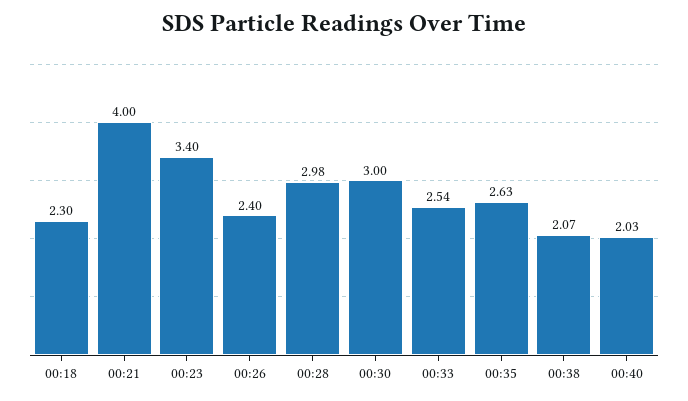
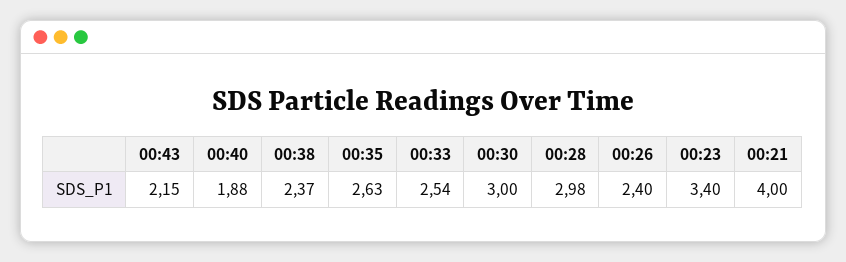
00:18: 2.3 -> none
00:38: 2.07 -> 2.37
00:40: 2.03 -> 1.88
00:43: none -> 2.15

